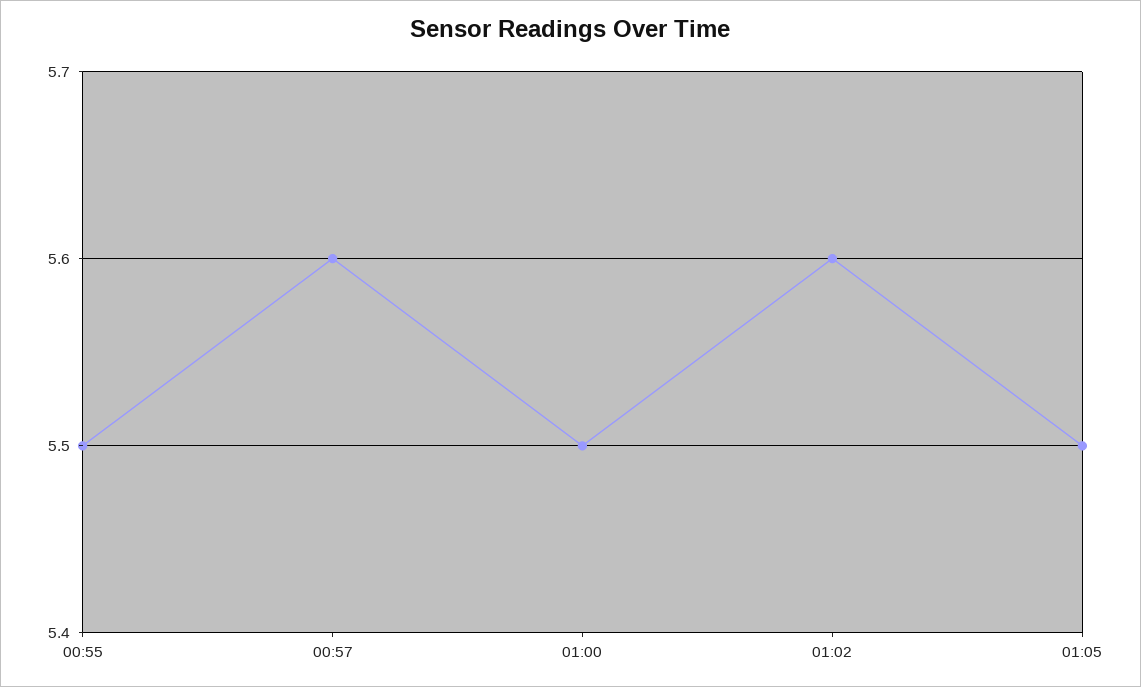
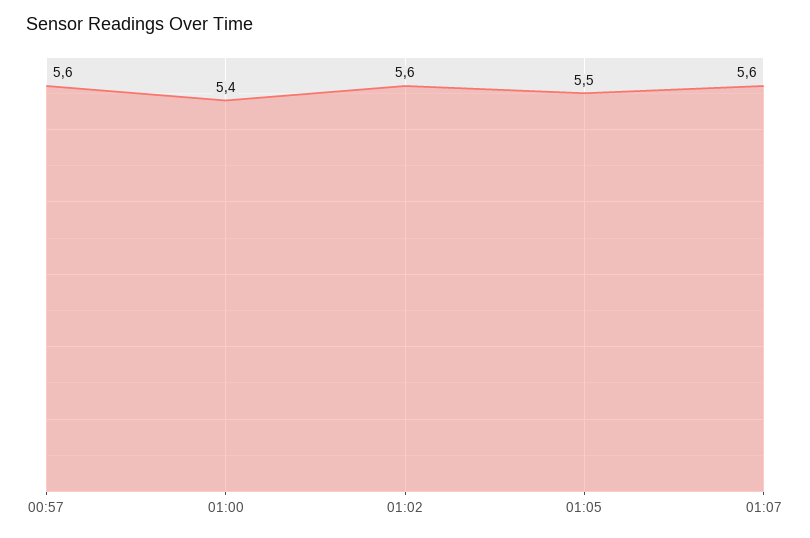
00:55: 5.5 -> none
01:00: 5.5 -> 5.4
01:07: none -> 5.6

